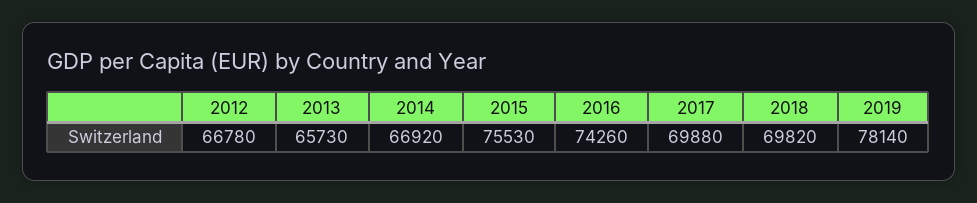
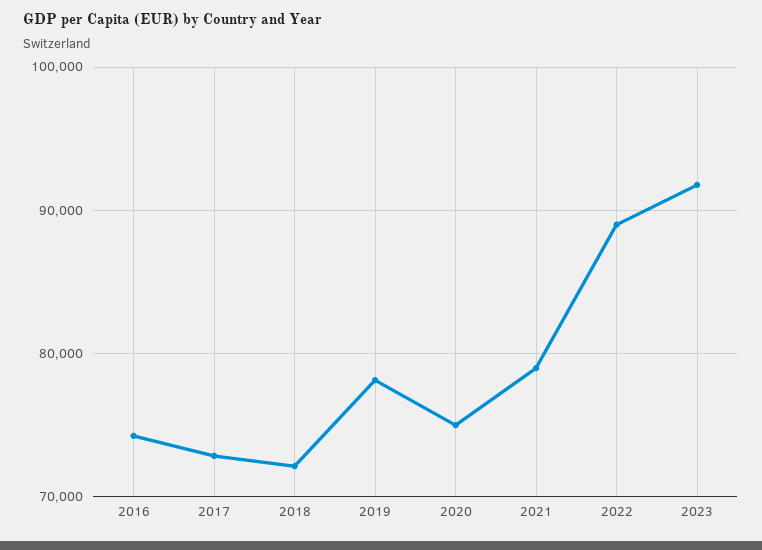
2012: 66780 -> none
2013: 65730 -> none
2014: 66920 -> none
2015: 75530 -> none
2017: 69880 -> 73000
2018: 69820 -> 72000
2020: none -> 75000
2021: none -> 79000
2022: none -> 89000
2023: none -> 92000

